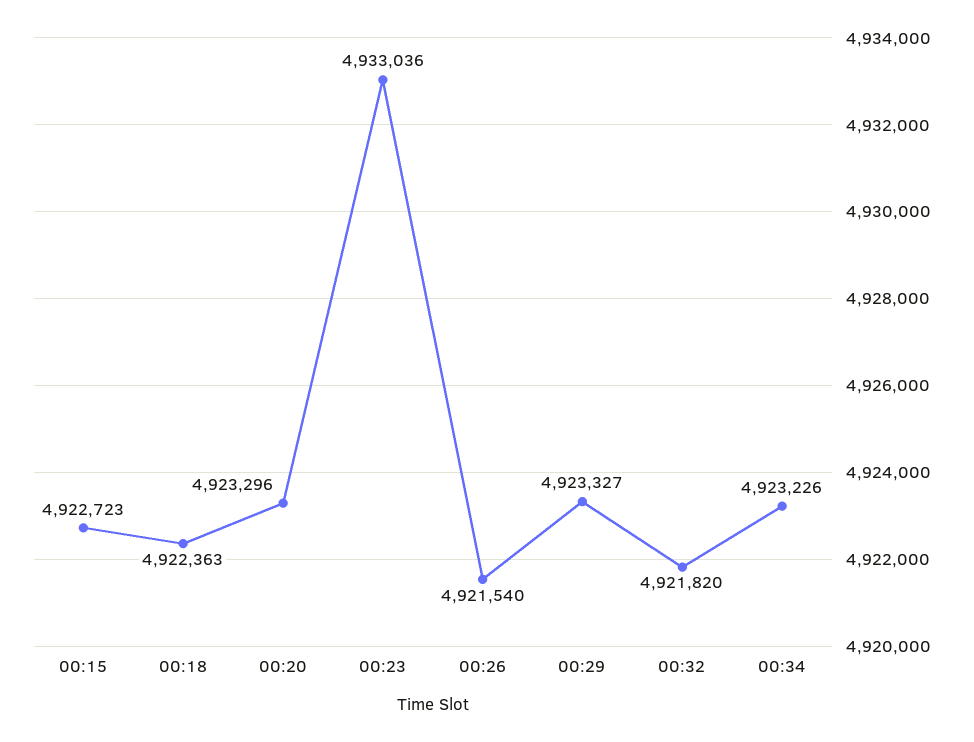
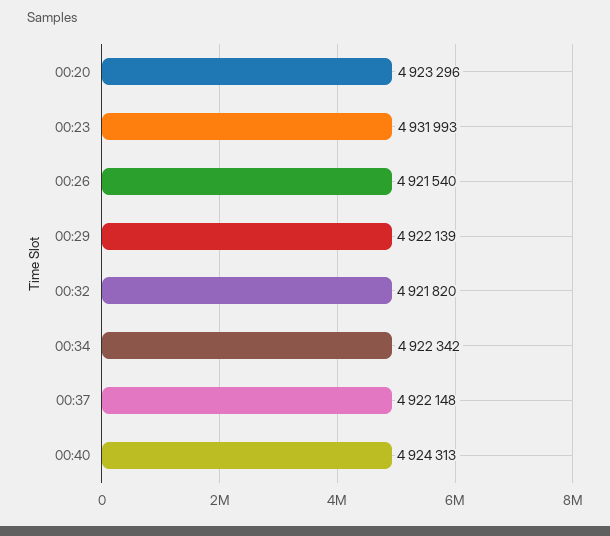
00:15: 4922723 -> none
00:18: 4922363 -> none
00:23: 4933036 -> 4931993
00:29: 4923327 -> 4922139
00:34: 4923226 -> 4922342
00:37: none -> 4922148
00:40: none -> 4924313

